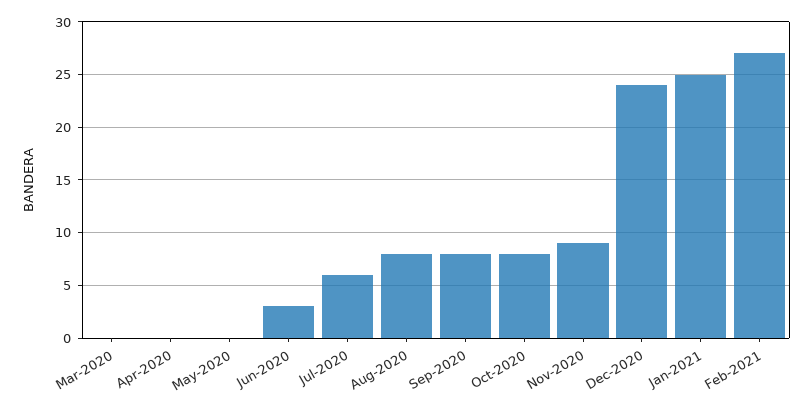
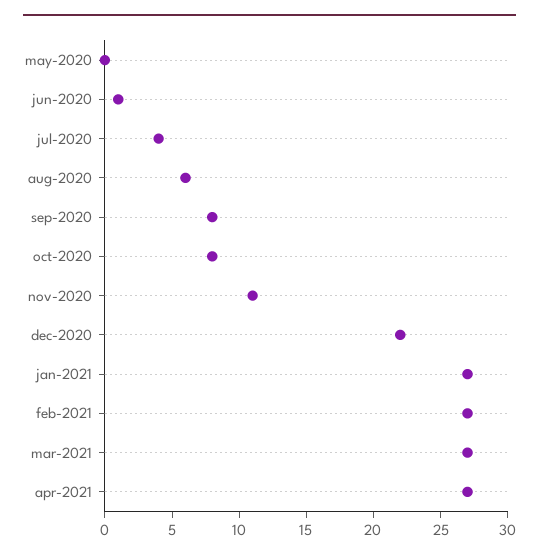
Mar-2020: 0 -> none
Apr-2020: 0 -> none
Jun-2020: 3 -> 1
Jul-2020: 6 -> 4
Aug-2020: 8 -> 6
Nov-2020: 9 -> 11
Dec-2020: 24 -> 22
Jan-2021: 25 -> 27
mar-2021: none -> 27
apr-2021: none -> 27

